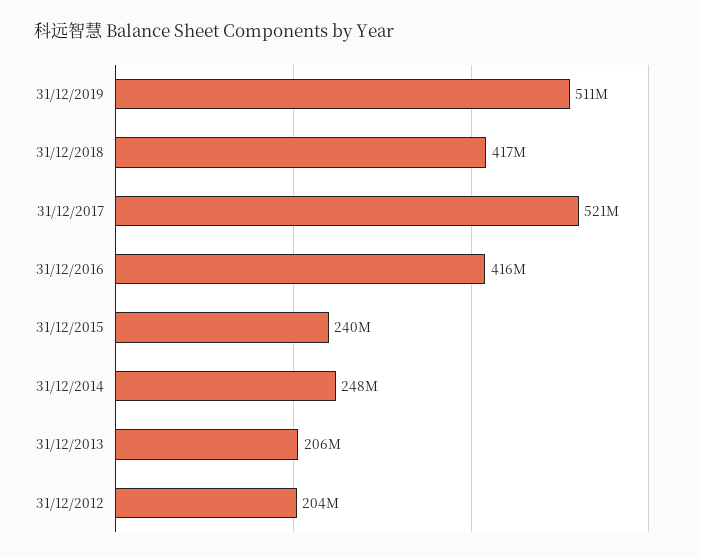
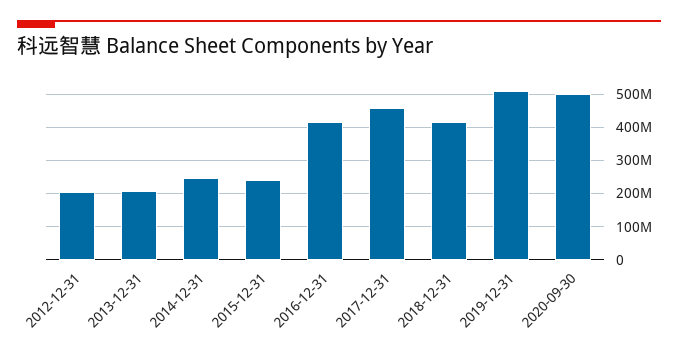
31/12/2017: 521000000 -> 460000000
2020-09-30: none -> 500000000

